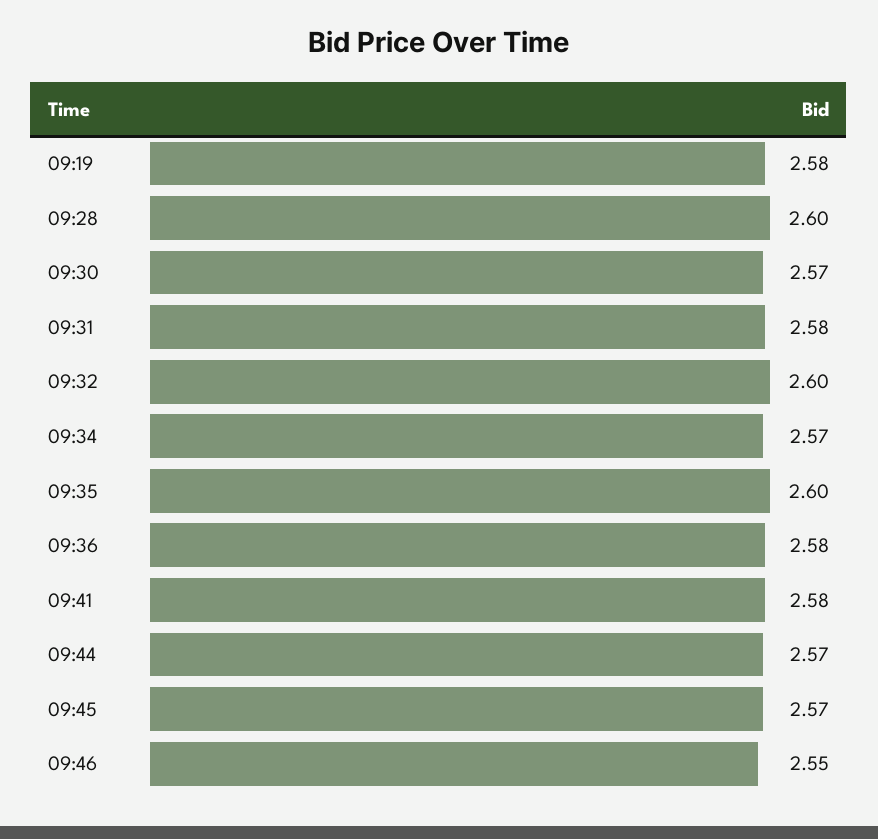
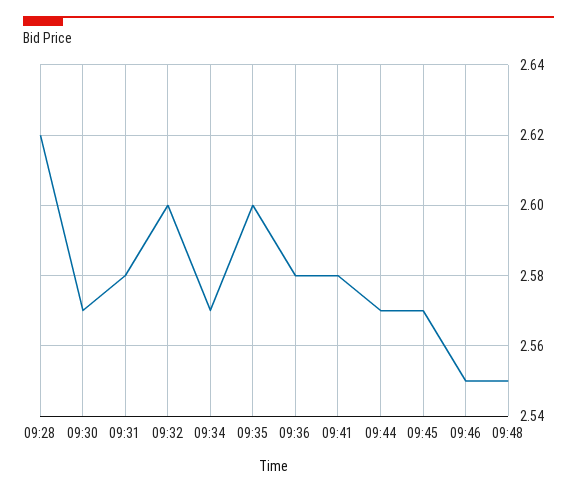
09:19: 2.58 -> none
09:28: 2.6 -> 2.62
09:48: none -> 2.55

